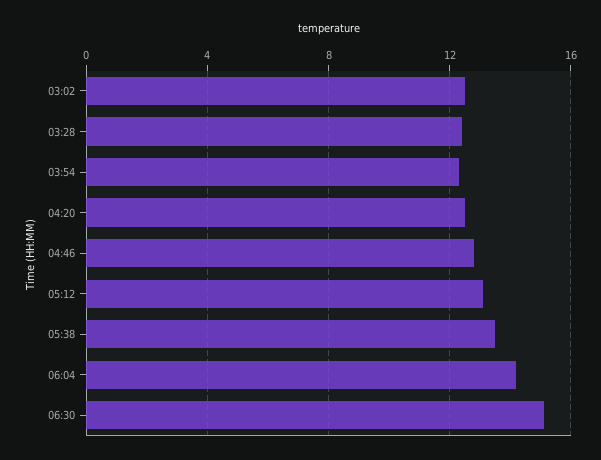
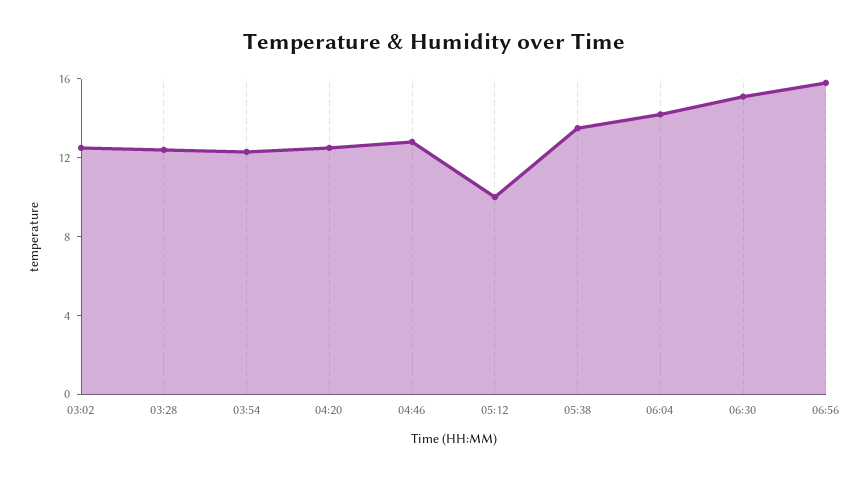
05:12: 13 -> 10
06:56: none -> 16

